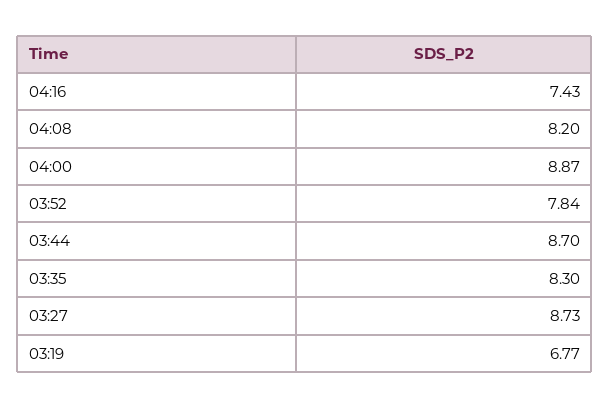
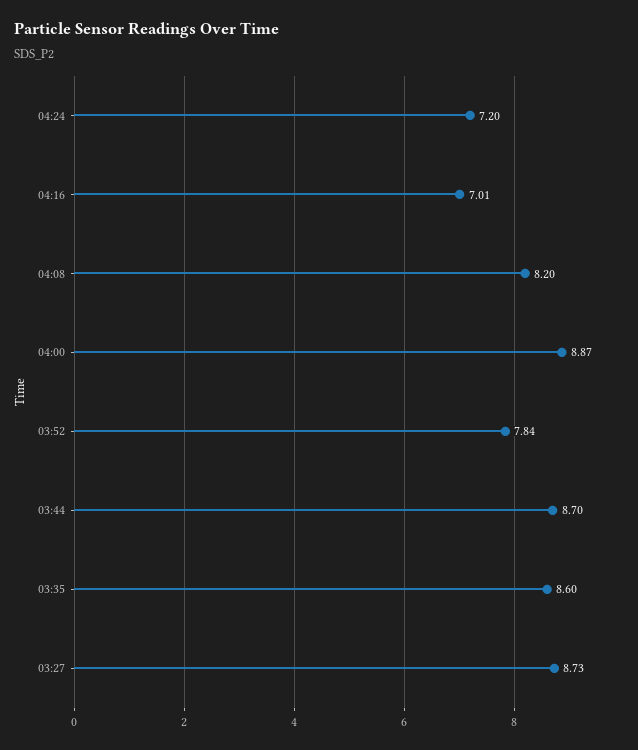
04:16: 7.43 -> 7.01
03:35: 8.3 -> 8.6
03:19: 6.77 -> none
04:24: none -> 7.2

